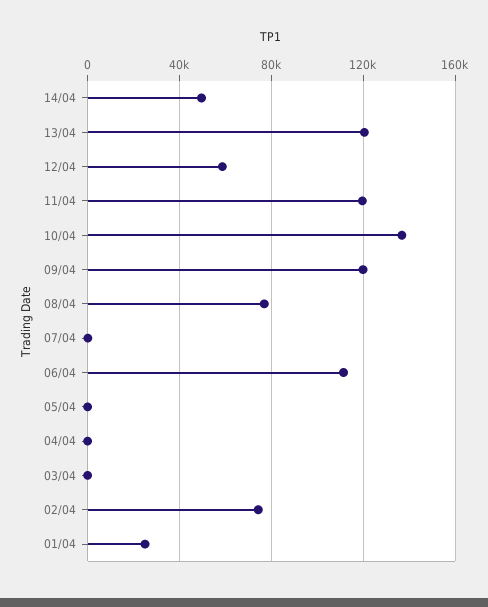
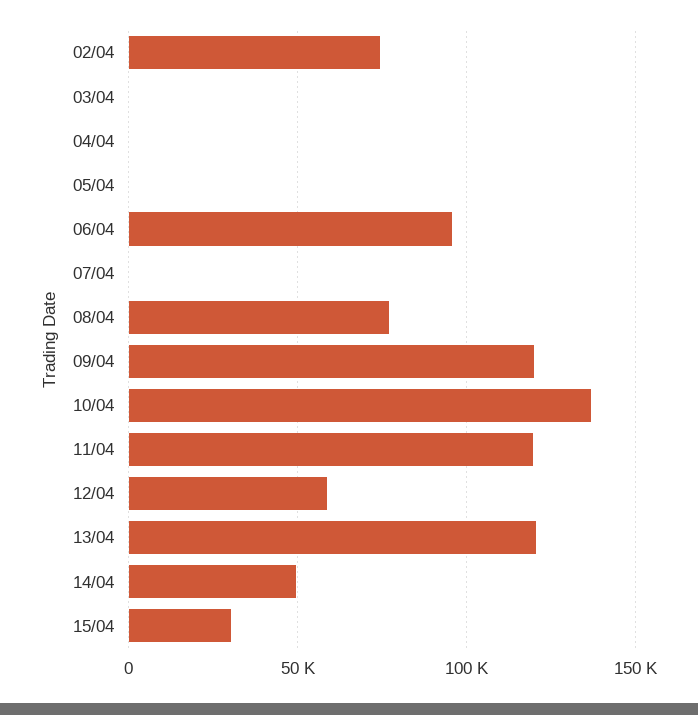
06/04: 110000 -> 95000
01/04: 25000 -> none
15/04: none -> 30000

